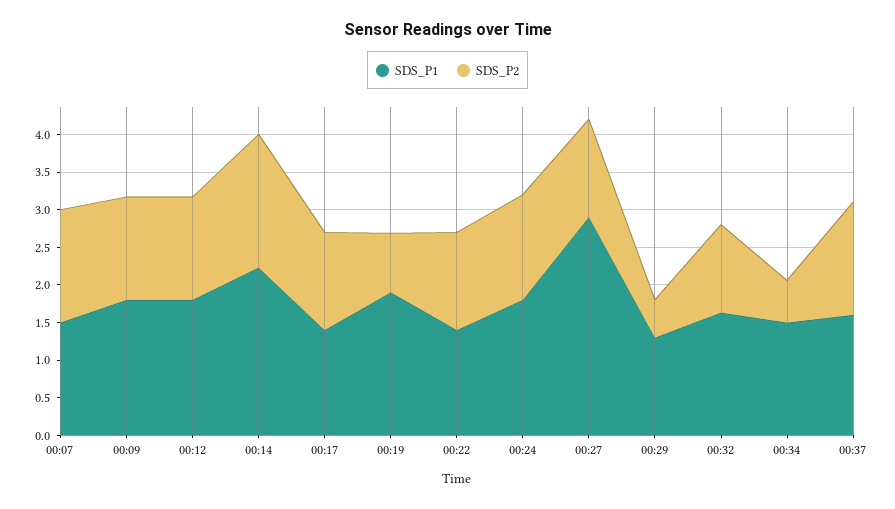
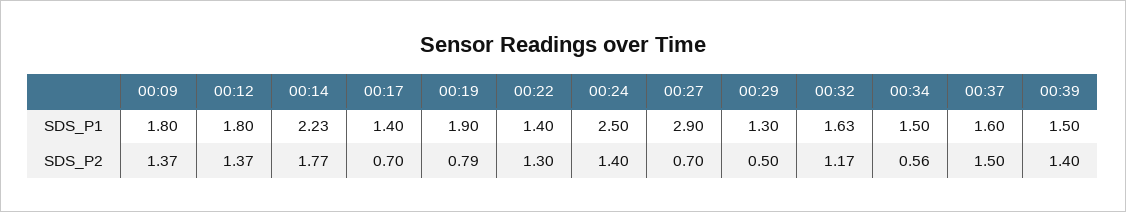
SDS_P1, 00:07: 1.5 -> none
SDS_P2, 00:07: 1.5 -> none
SDS_P2, 00:17: 1.25 -> 0.7
SDS_P1, 00:24: 1.75 -> 2.5
SDS_P2, 00:27: 1.25 -> 0.7
SDS_P1, 00:39: none -> 1.5
SDS_P2, 00:39: none -> 1.4

